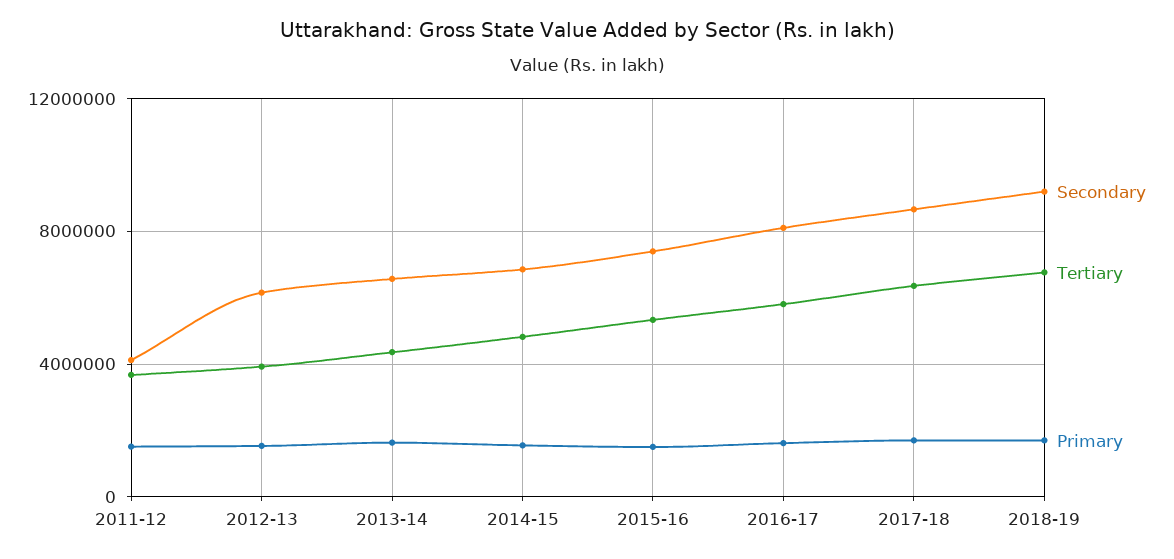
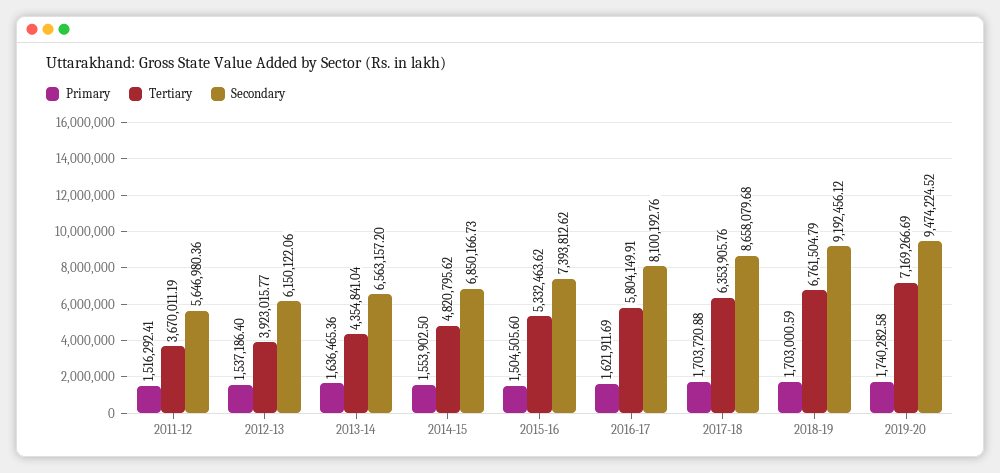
Secondary, 2011-12: 4000000 -> 5646980.36
Primary, 2019-20: none -> 1740282.58
Tertiary, 2019-20: none -> 7169266.69
Secondary, 2019-20: none -> 9474224.52

